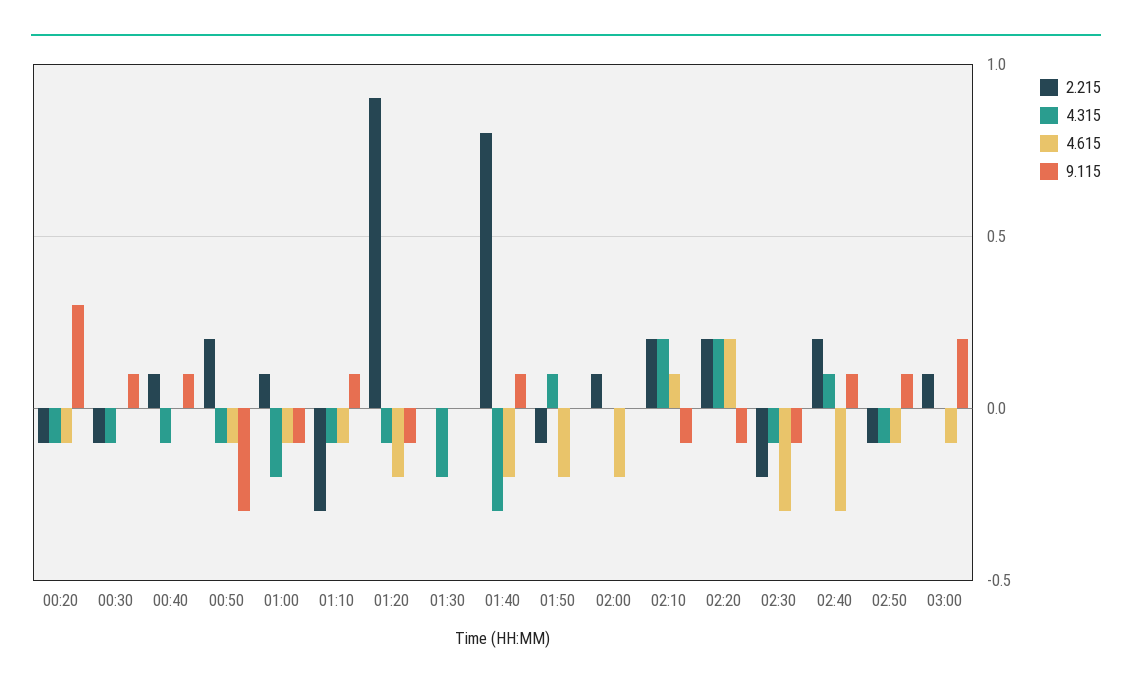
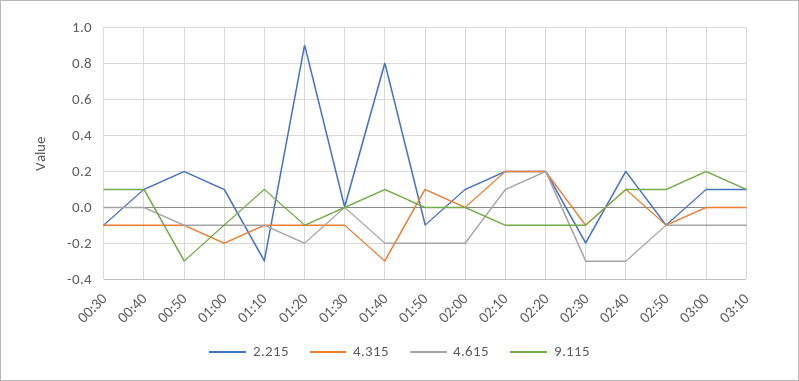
2.215, 00:20: -0.1 -> none
4.315, 00:20: -0.1 -> none
4.615, 00:20: -0.1 -> none
9.115, 00:20: 0.3 -> none
4.315, 01:30: -0.2 -> -0.1
2.215, 03:10: none -> 0.1
4.315, 03:10: none -> 0
4.615, 03:10: none -> -0.1
9.115, 03:10: none -> 0.1

